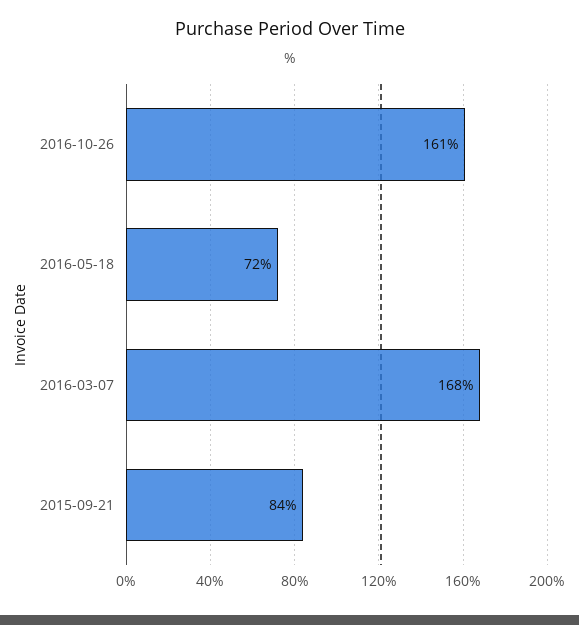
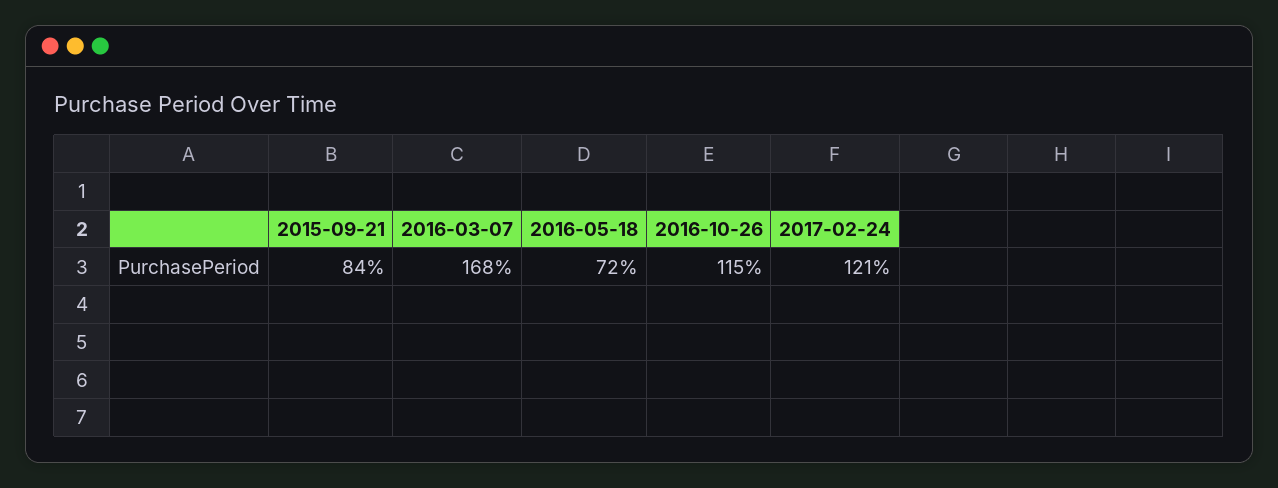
2016-10-26: 161 -> 115
2017-02-24: none -> 121

